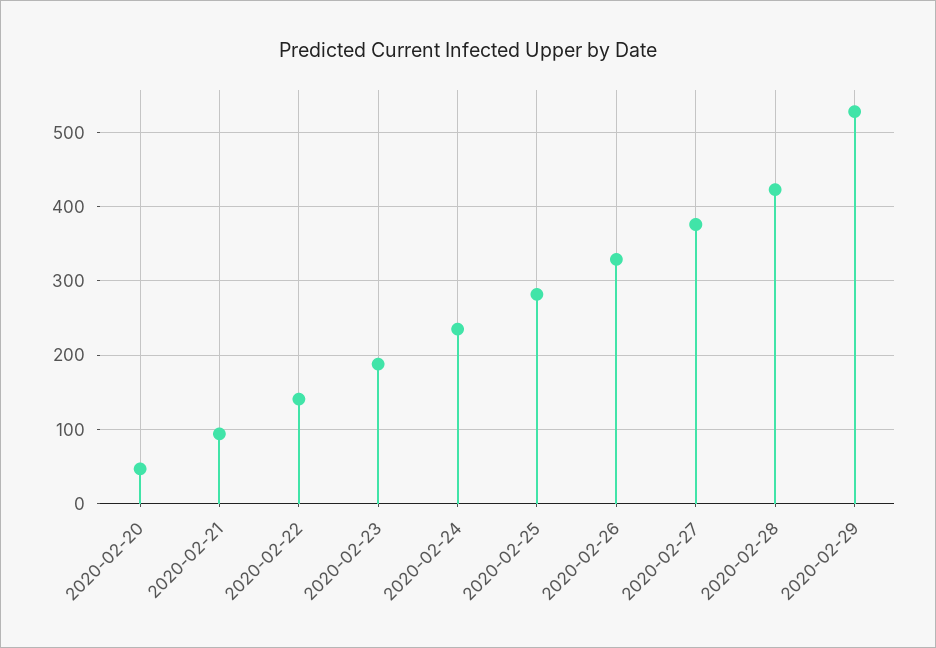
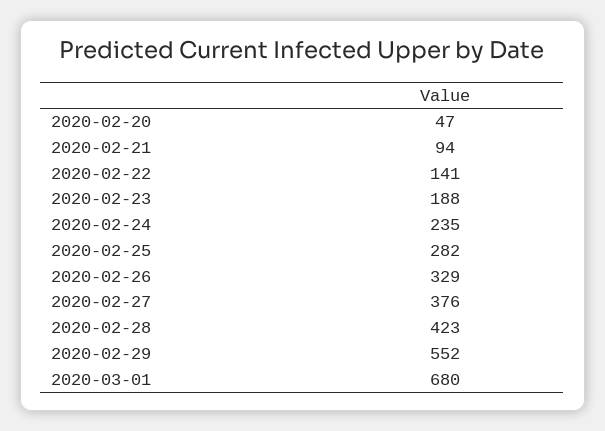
2020-02-29: 530 -> 552
2020-03-01: none -> 680

